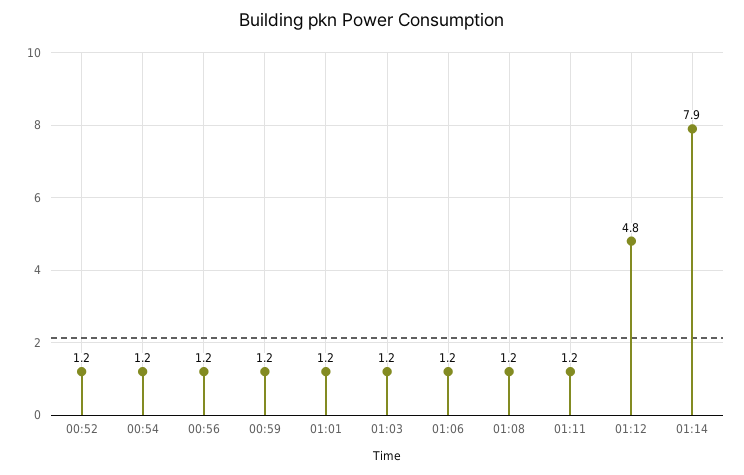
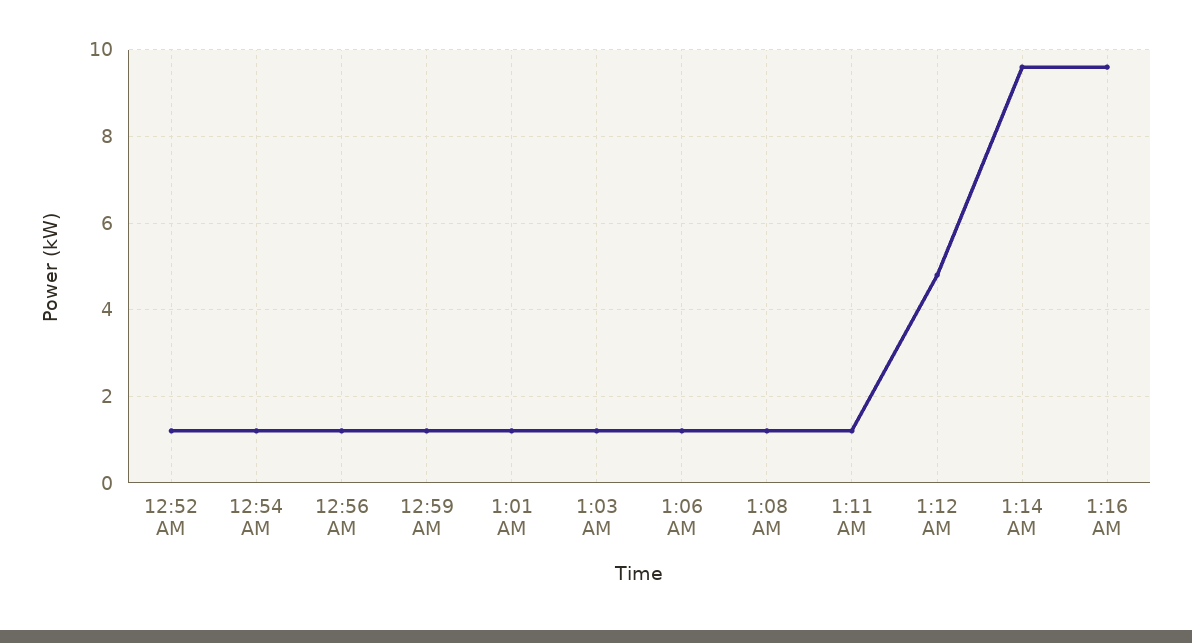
01:14: 7.9 -> 9.5
1:16 AM: none -> 9.5

